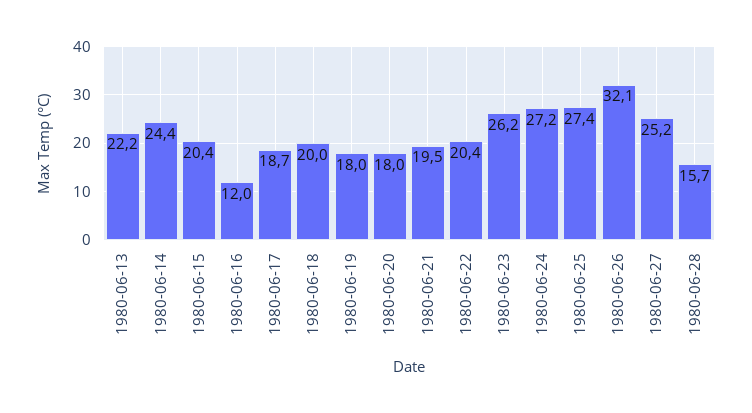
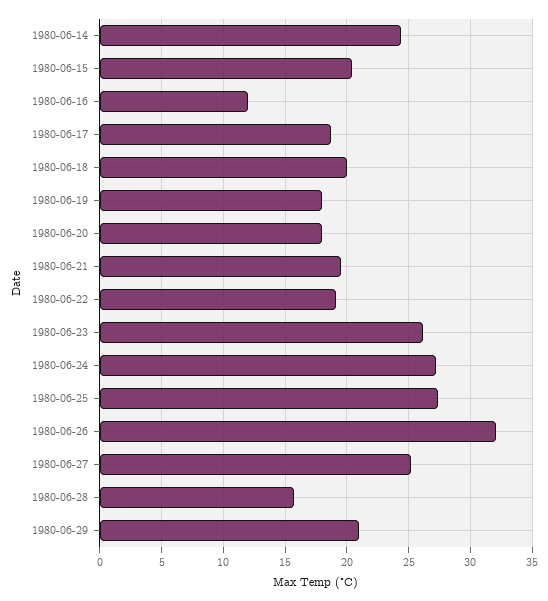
1980-06-13: 22.2 -> none
1980-06-22: 20.4 -> 19
1980-06-29: none -> 21

